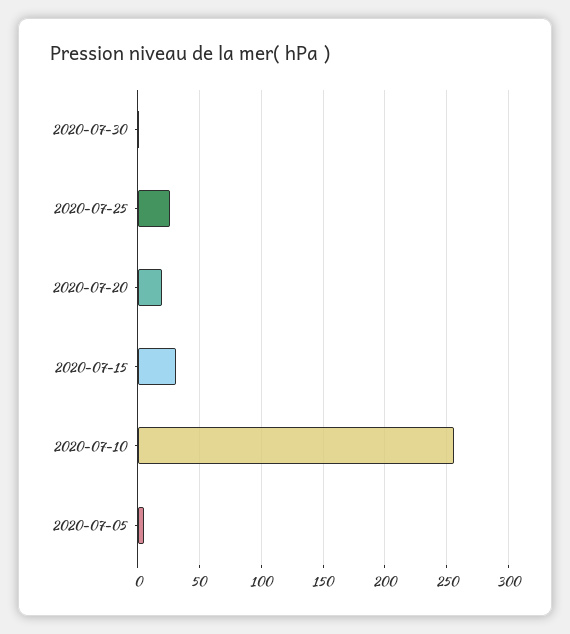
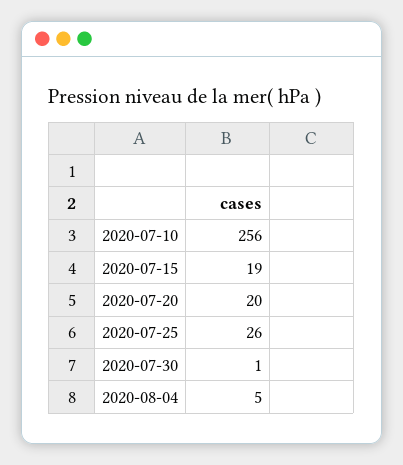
2020-07-15: 30 -> 19
2020-07-05: 5 -> none
2020-08-04: none -> 5

